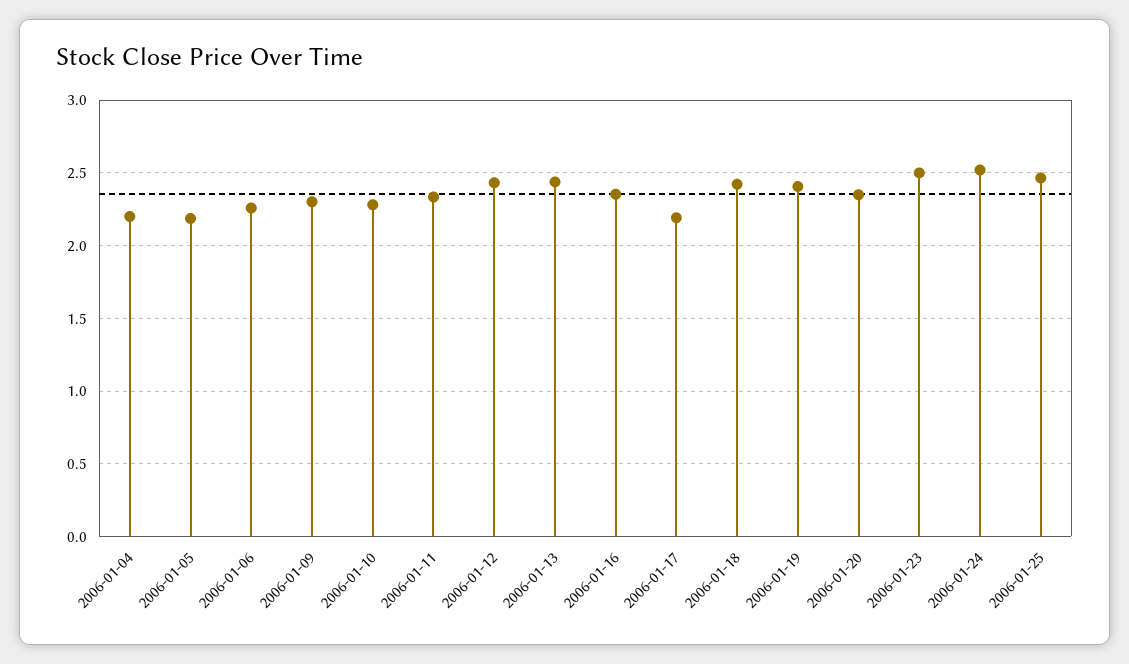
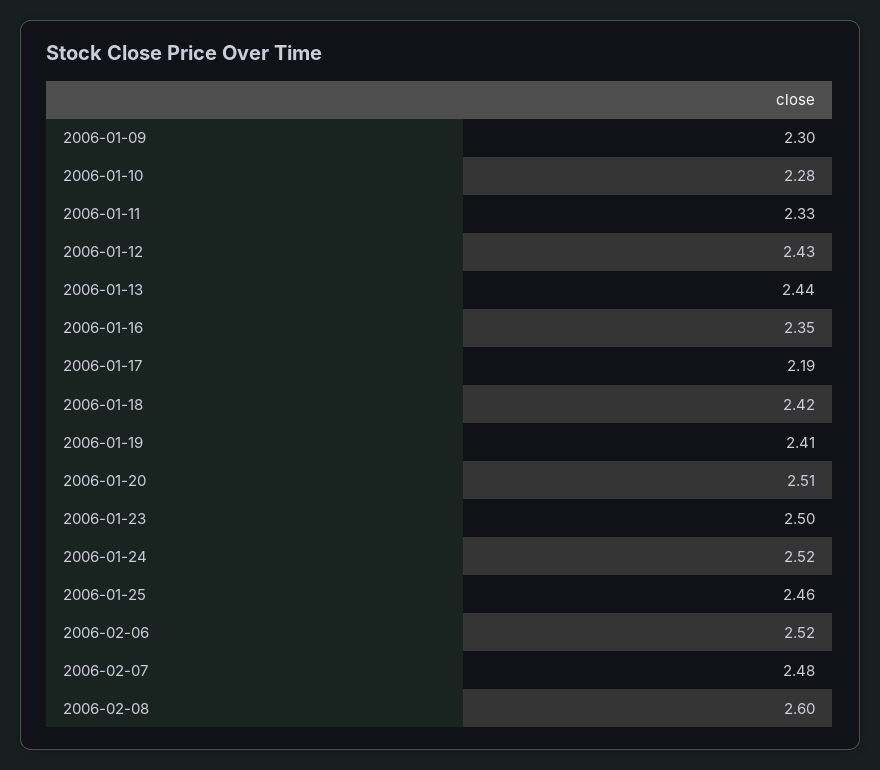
2006-01-04: 2.2 -> none
2006-01-05: 2.2 -> none
2006-01-06: 2.25 -> none
2006-01-20: 2.35 -> 2.51
2006-02-06: none -> 2.52
2006-02-07: none -> 2.48
2006-02-08: none -> 2.6

